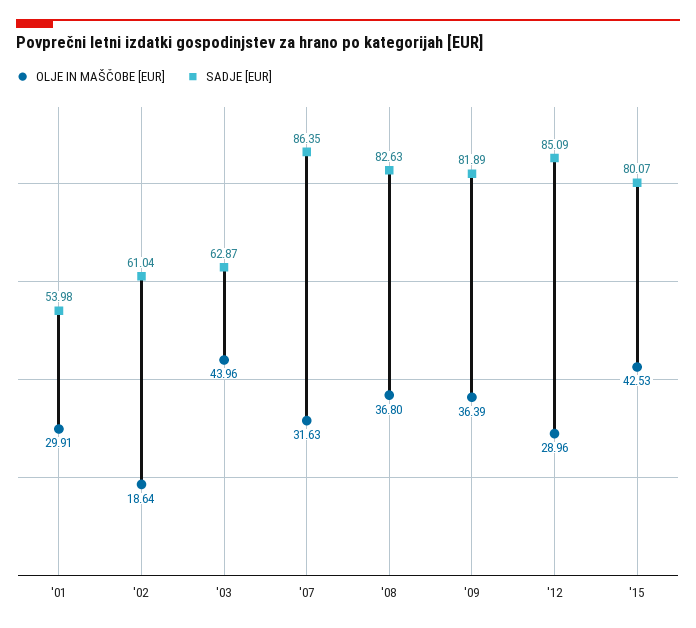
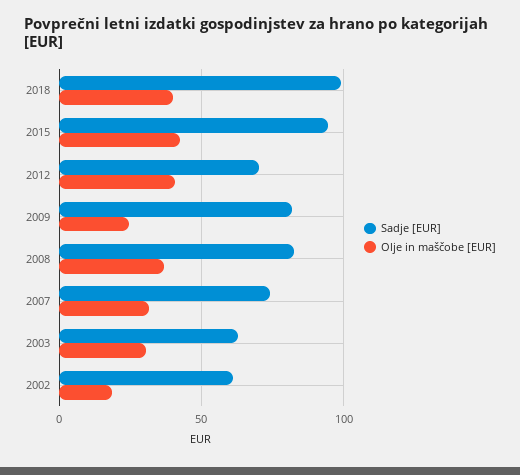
OLJE IN MAŠČOBE [EUR], '01: 29.91 -> none
SADJE [EUR], '01: 53.98 -> none
OLJE IN MAŠČOBE [EUR], '03: 43.96 -> 30
SADJE [EUR], '07: 86.35 -> 75
OLJE IN MAŠČOBE [EUR], '09: 36.39 -> 25
OLJE IN MAŠČOBE [EUR], '12: 28.96 -> 40
SADJE [EUR], '12: 85.09 -> 70
SADJE [EUR], '15: 80.07 -> 95
SADJE [EUR], 2018: none -> 100
OLJE IN MAŠČOBE [EUR], 2018: none -> 40

